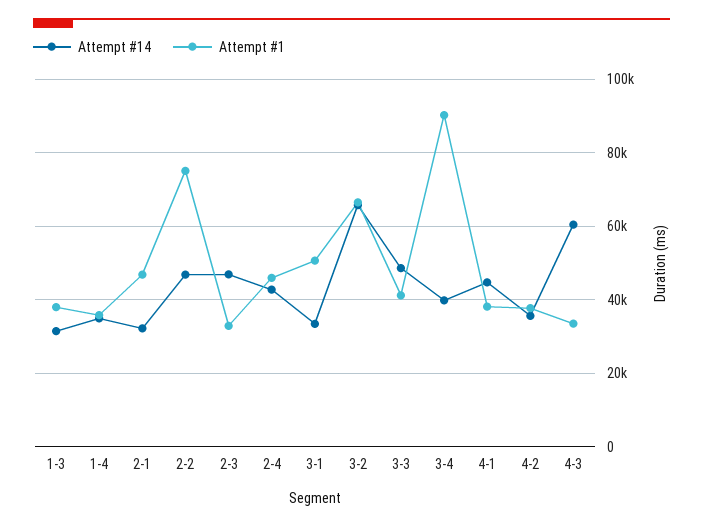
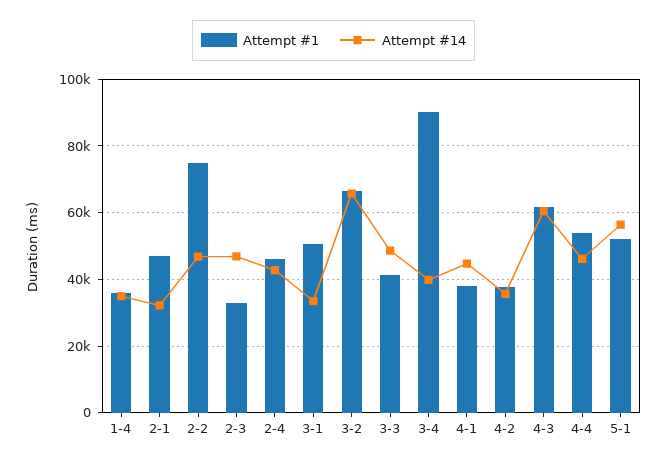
Attempt #14, 1-3: 32000 -> none
Attempt #1, 1-3: 38000 -> none
Attempt #1, 4-3: 34000 -> 62000
Attempt #1, 4-4: none -> 54000
Attempt #14, 4-4: none -> 46000
Attempt #1, 5-1: none -> 52000
Attempt #14, 5-1: none -> 56000

